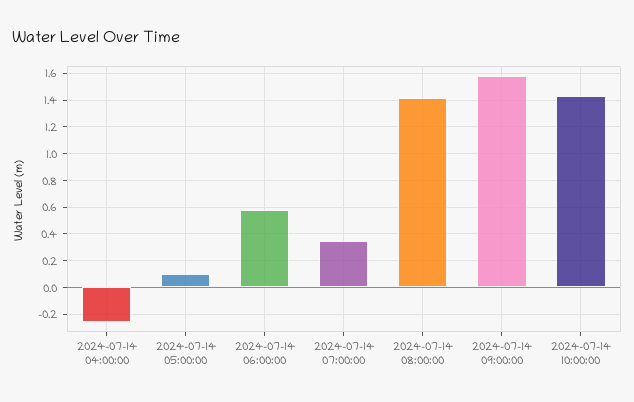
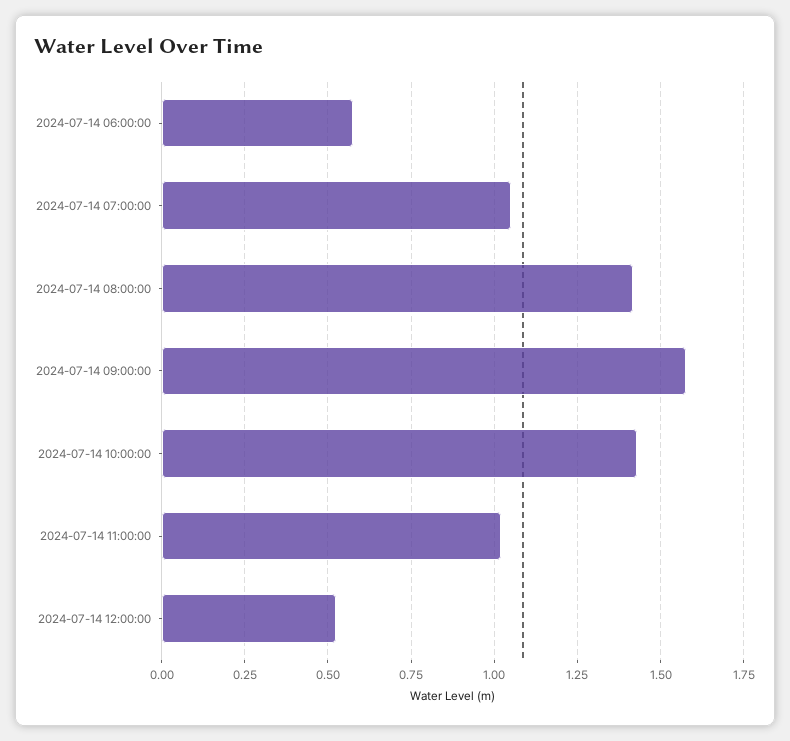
2024-07-14 04:00:00: -0.25 -> none
2024-07-14 05:00:00: 0.1 -> none
2024-07-14 07:00:00: 0.35 -> 1.05
2024-07-14 11:00:00: none -> 1.025
2024-07-14 12:00:00: none -> 0.525

